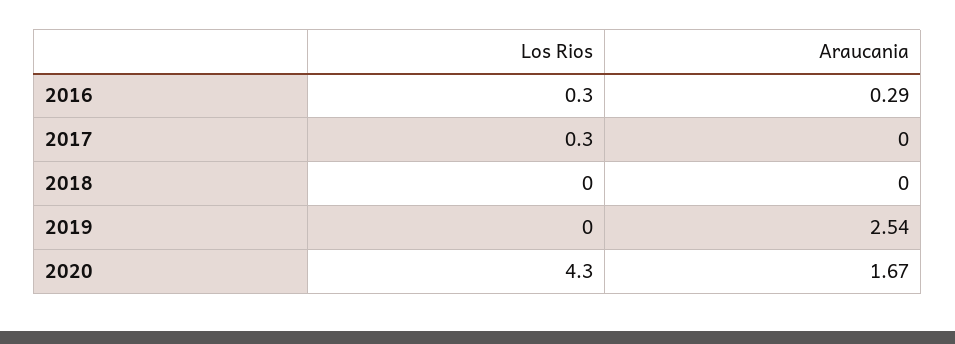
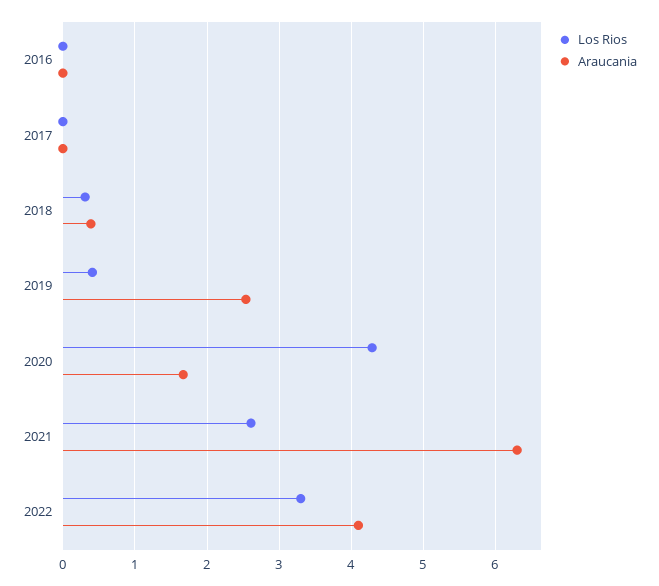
Los Rios, 2016: 0.3 -> 0
Araucania, 2016: 0.29 -> 0
Los Rios, 2017: 0.3 -> 0
Los Rios, 2018: 0 -> 0.3
Araucania, 2018: 0 -> 0.4
Los Rios, 2019: 0 -> 0.4
Los Rios, 2021: none -> 2.6
Araucania, 2021: none -> 6.3
Los Rios, 2022: none -> 3.3
Araucania, 2022: none -> 4.1

